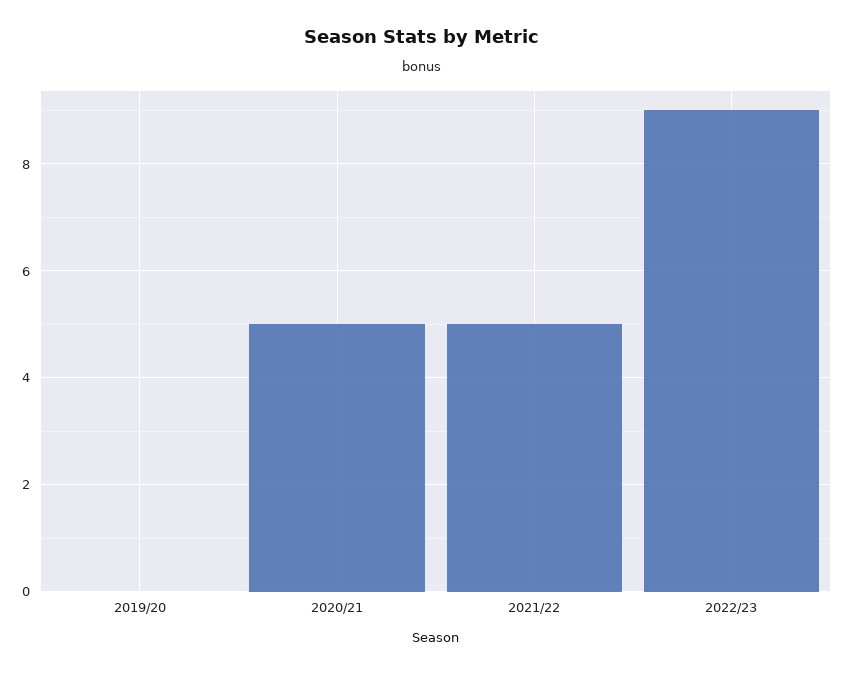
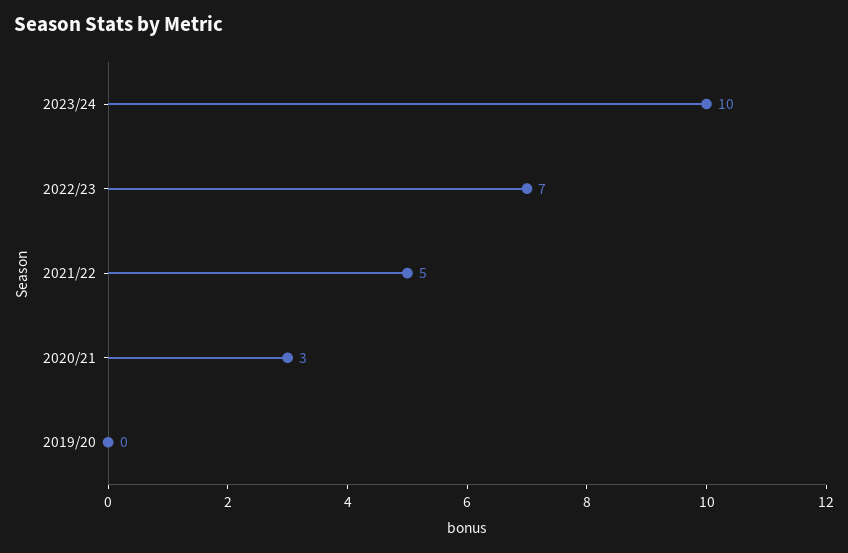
2020/21: 5 -> 3
2022/23: 9 -> 7
2023/24: none -> 10

